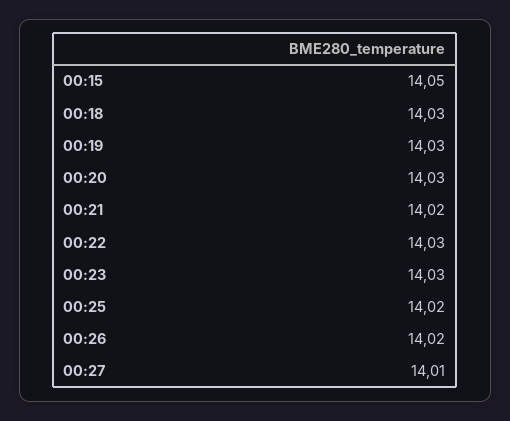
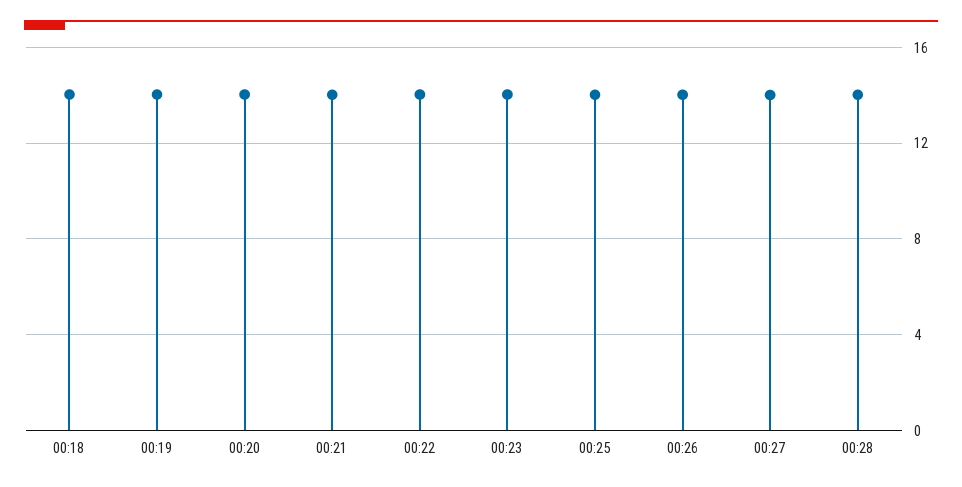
00:15: 14.05 -> none
00:28: none -> 14

